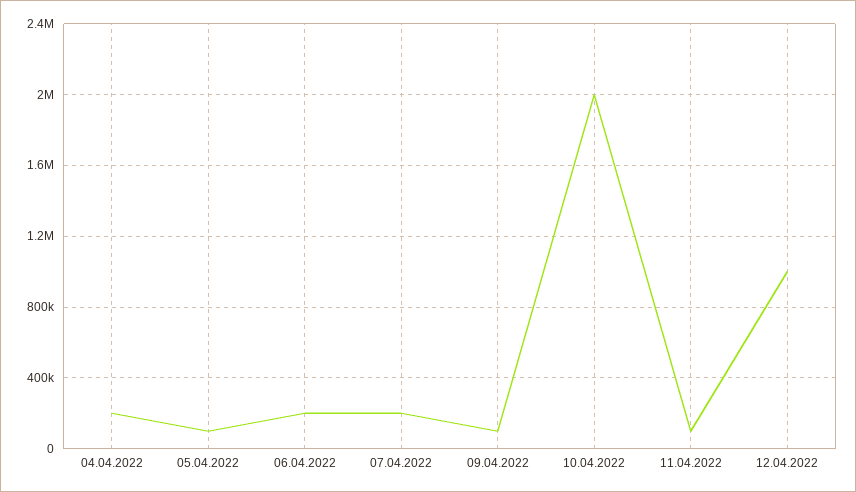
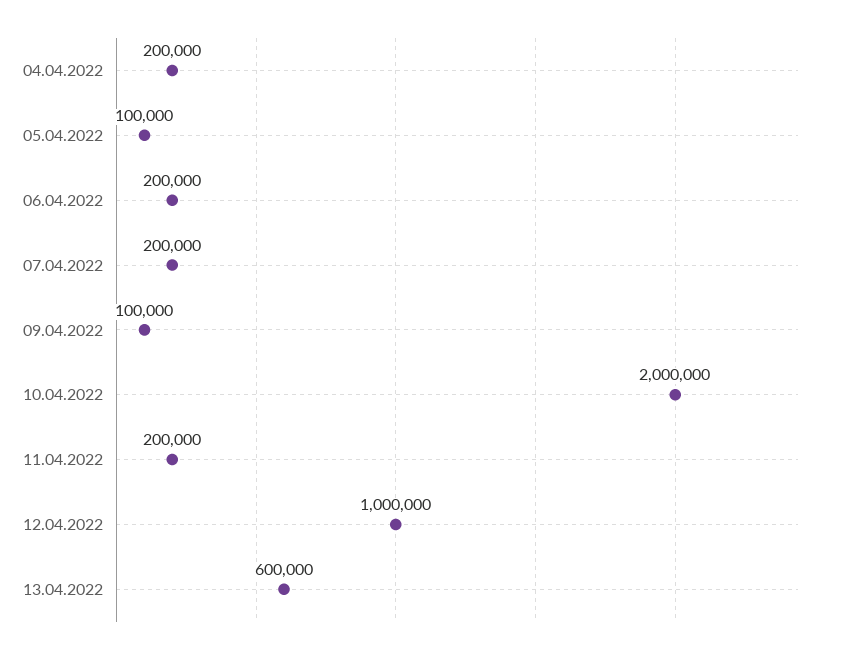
11.04.2022: 100000 -> 200000
13.04.2022: none -> 600000

